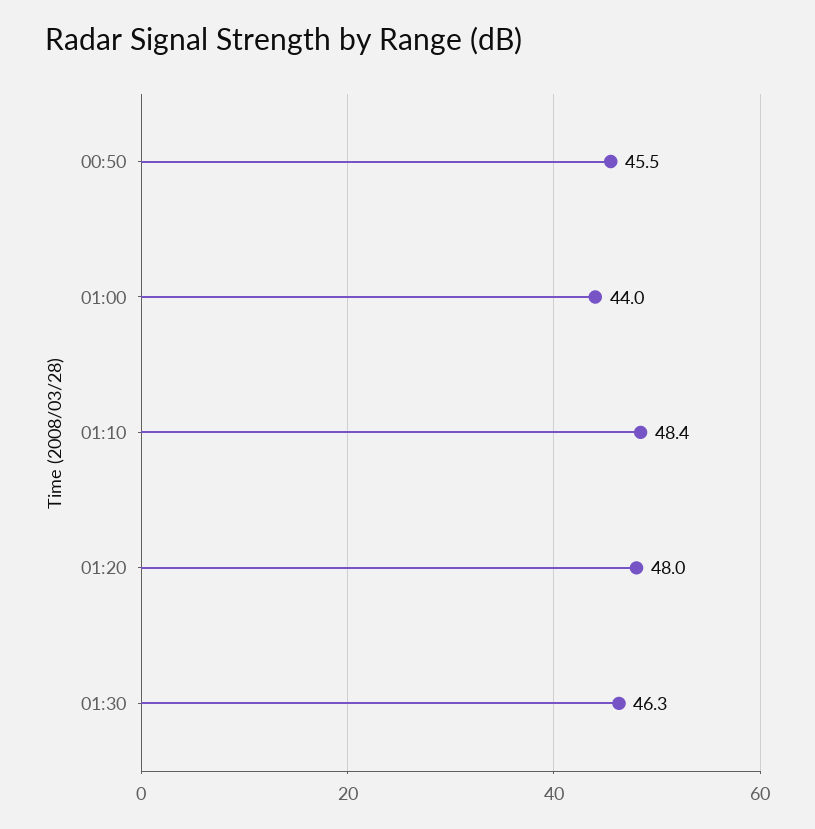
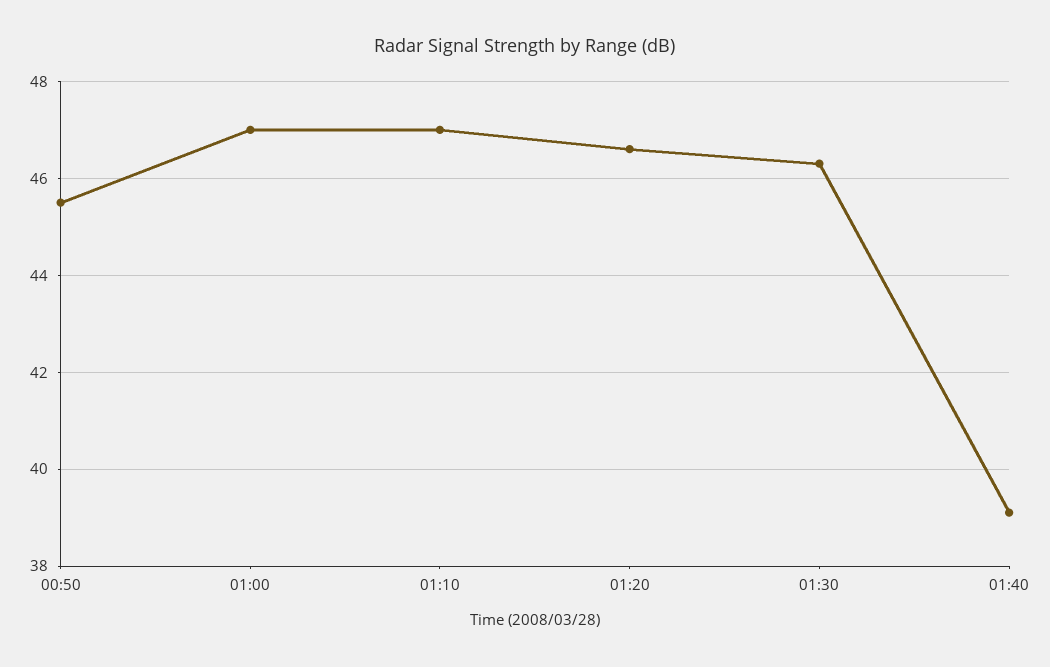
01:00: 44 -> 47
01:10: 48.4 -> 47
01:20: 48 -> 46.5
01:40: none -> 39

